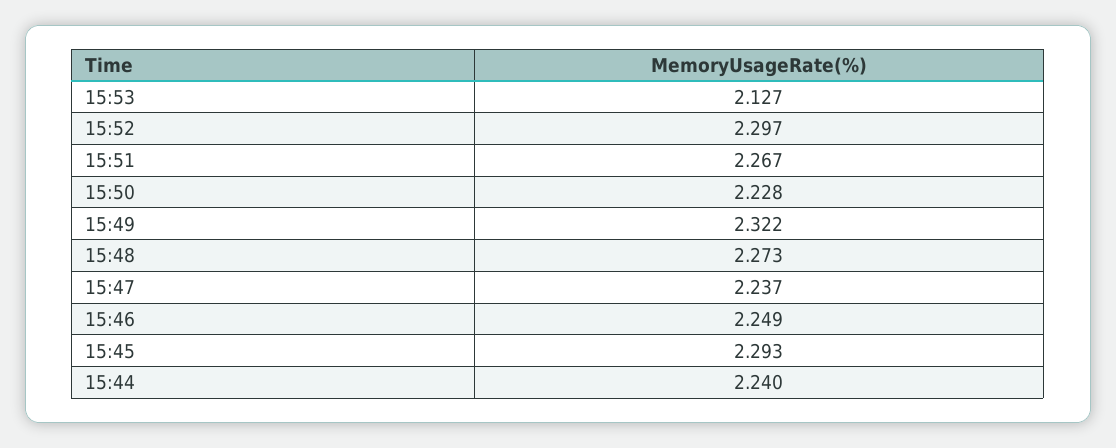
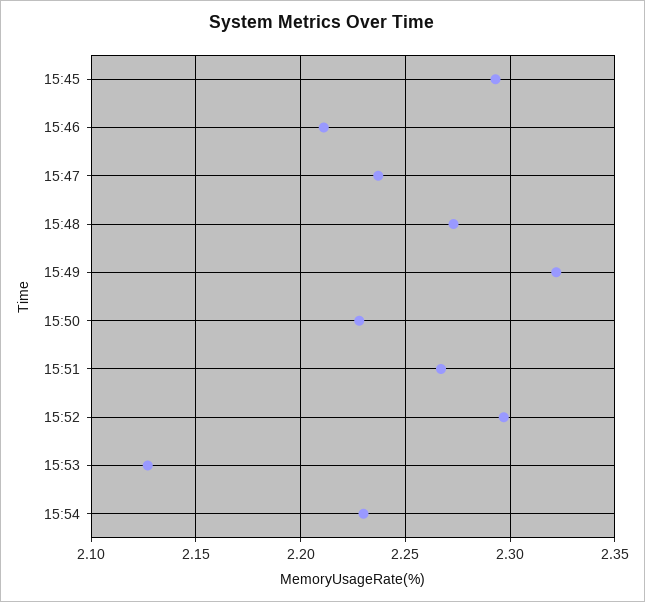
15:46: 2.249 -> 2.21
15:44: 2.24 -> none
15:54: none -> 2.23

